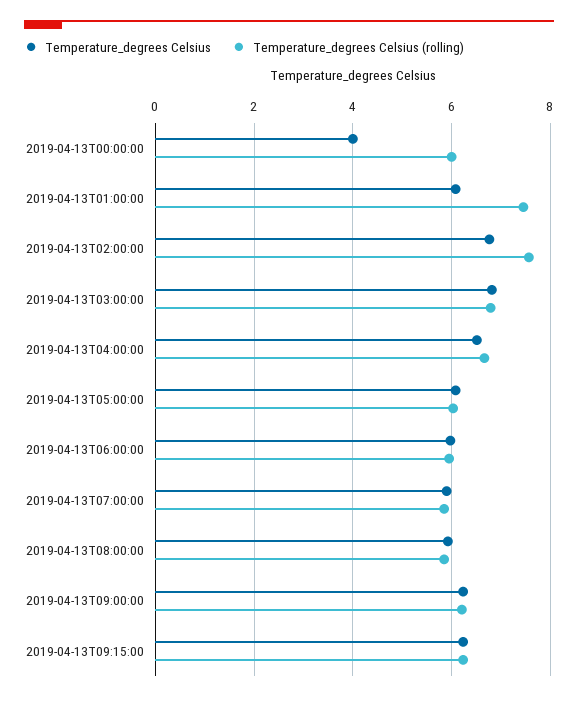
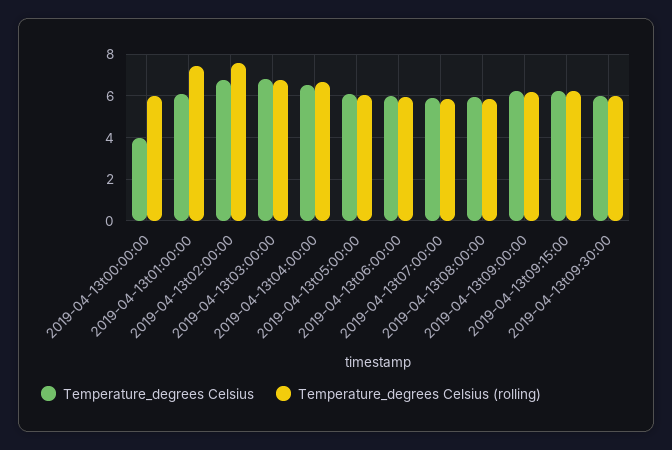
Temperature_degrees Celsius, 2019-04-13t09:30:00: none -> 6
Temperature_degrees Celsius (rolling), 2019-04-13t09:30:00: none -> 6

